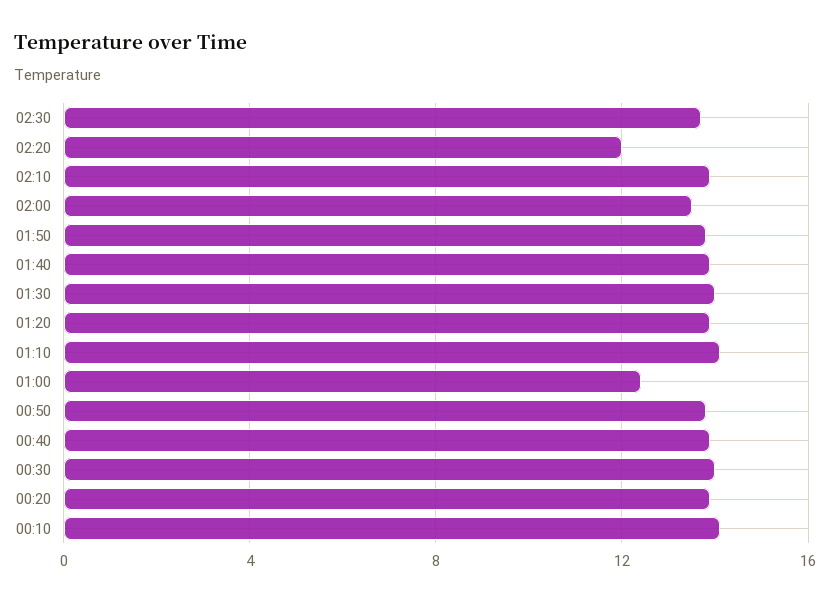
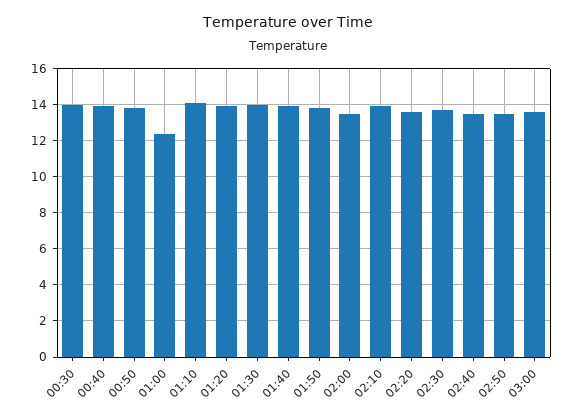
02:20: 12 -> 13.5
00:20: 14 -> none
00:10: 14 -> none
02:40: none -> 13.5
02:50: none -> 13.5
03:00: none -> 13.5

